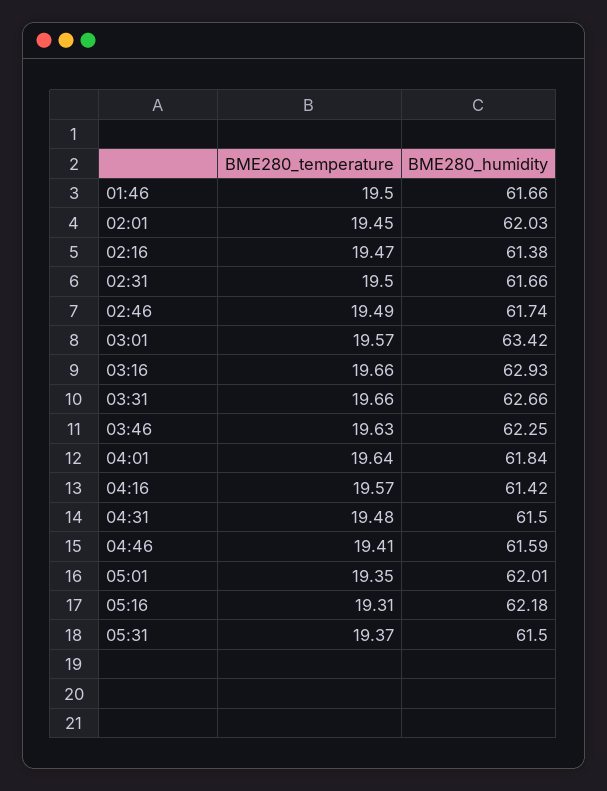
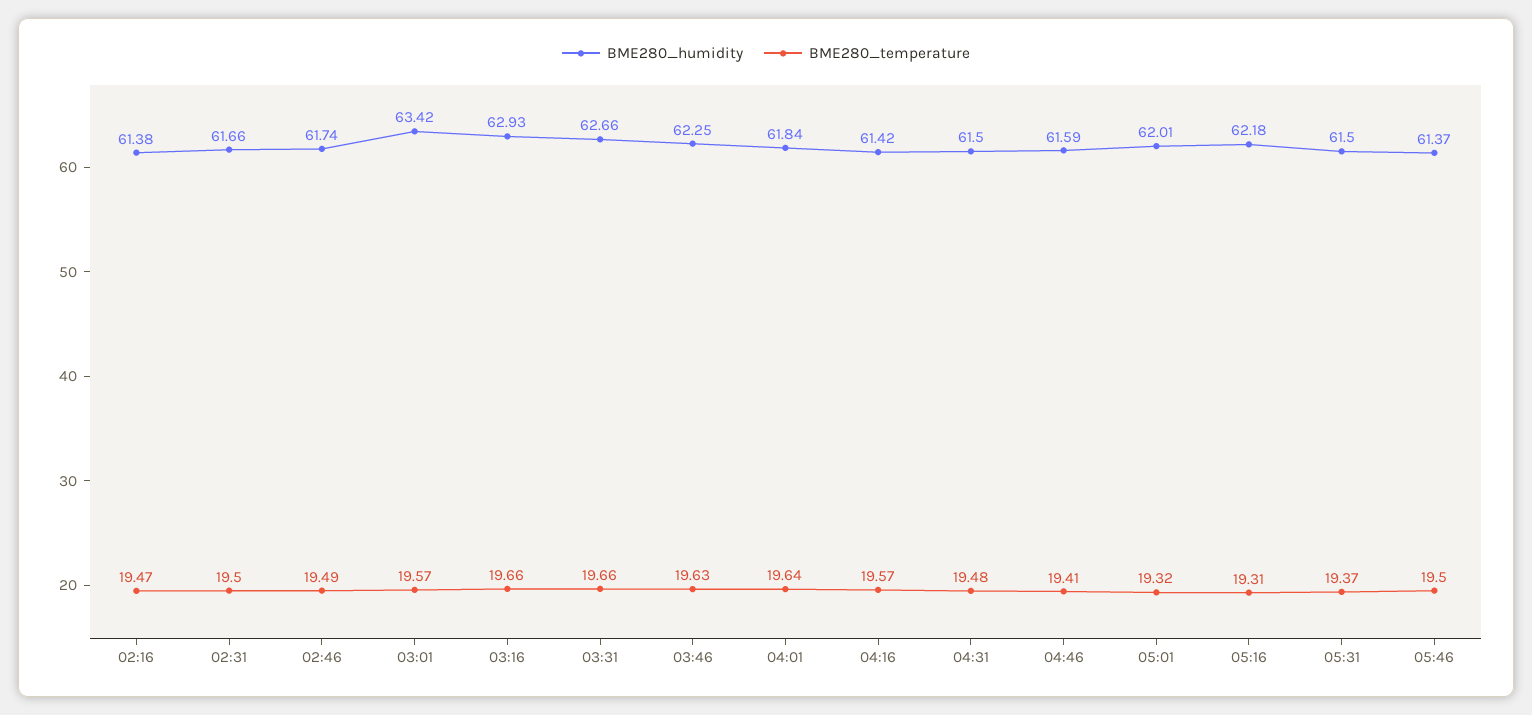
BME280_temperature, 01:46: 19.5 -> none
BME280_humidity, 01:46: 61.66 -> none
BME280_temperature, 02:01: 19.45 -> none
BME280_humidity, 02:01: 62.03 -> none
BME280_temperature, 05:01: 19.35 -> 19.32
BME280_humidity, 05:46: none -> 61.37
BME280_temperature, 05:46: none -> 19.5

